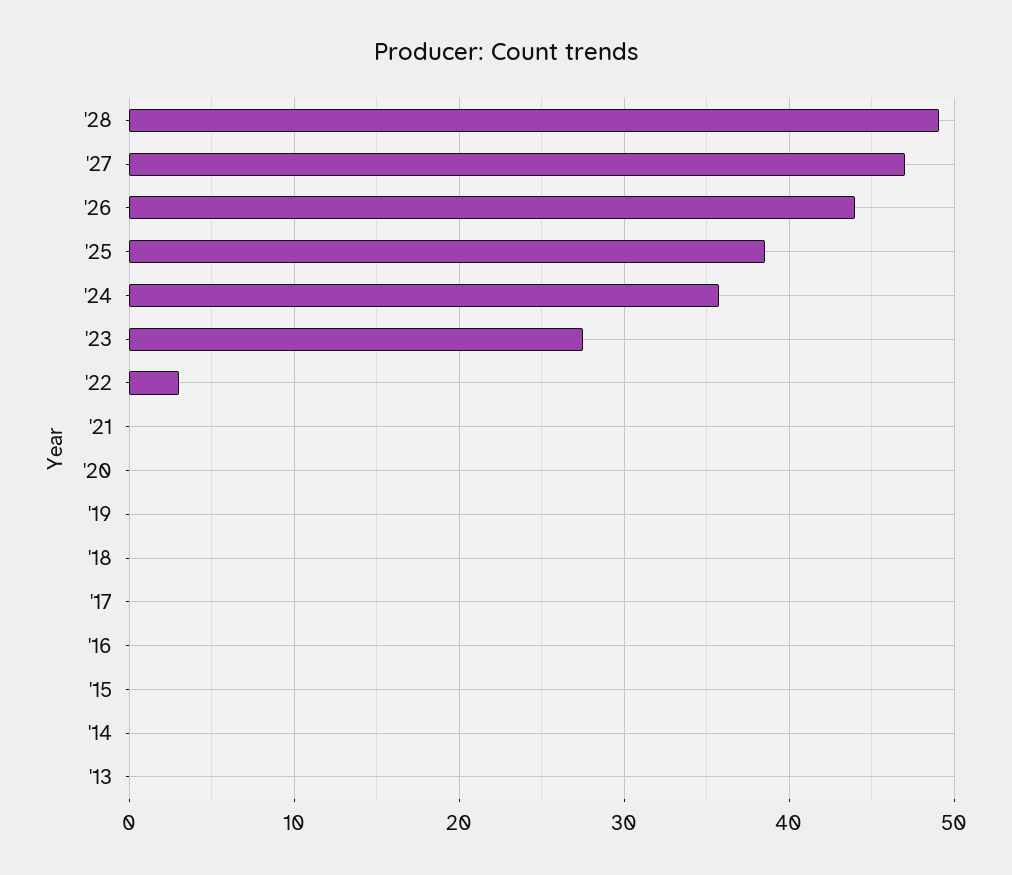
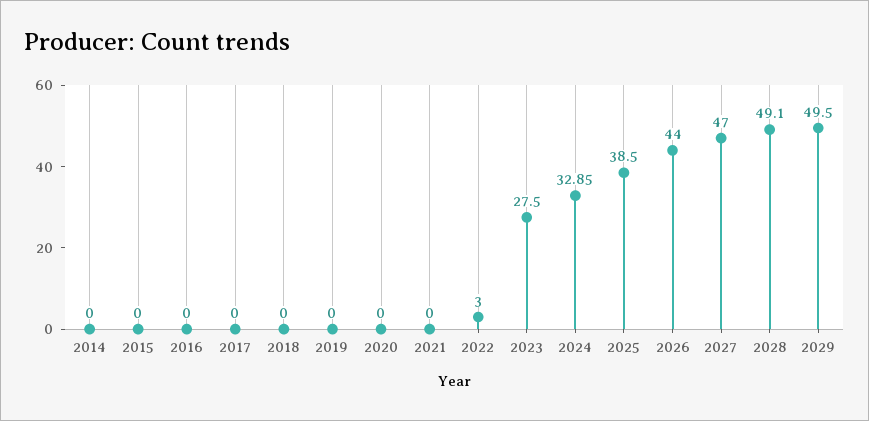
'24: 36 -> 32.85
'13: 0 -> none
2029: none -> 49.5

